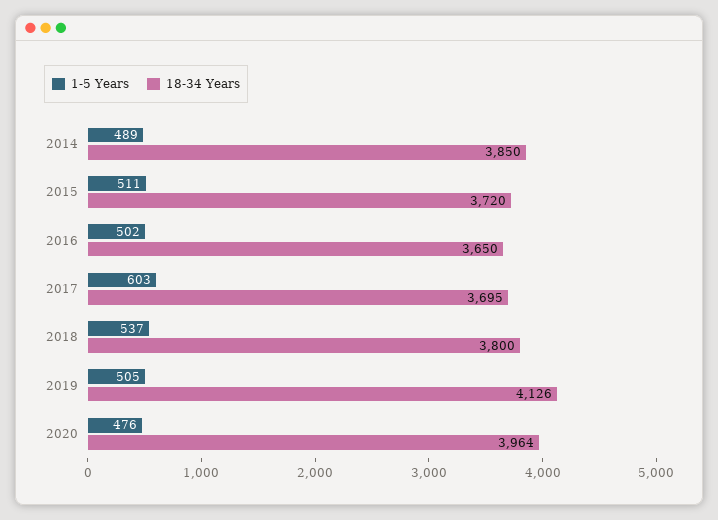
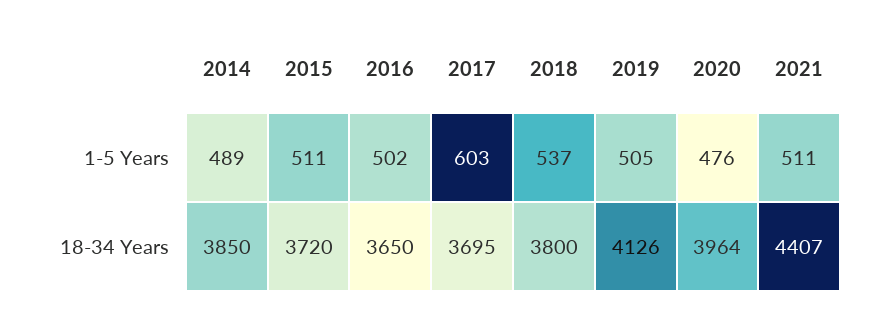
1-5 Years, 2021: none -> 511
18-34 Years, 2021: none -> 4407

